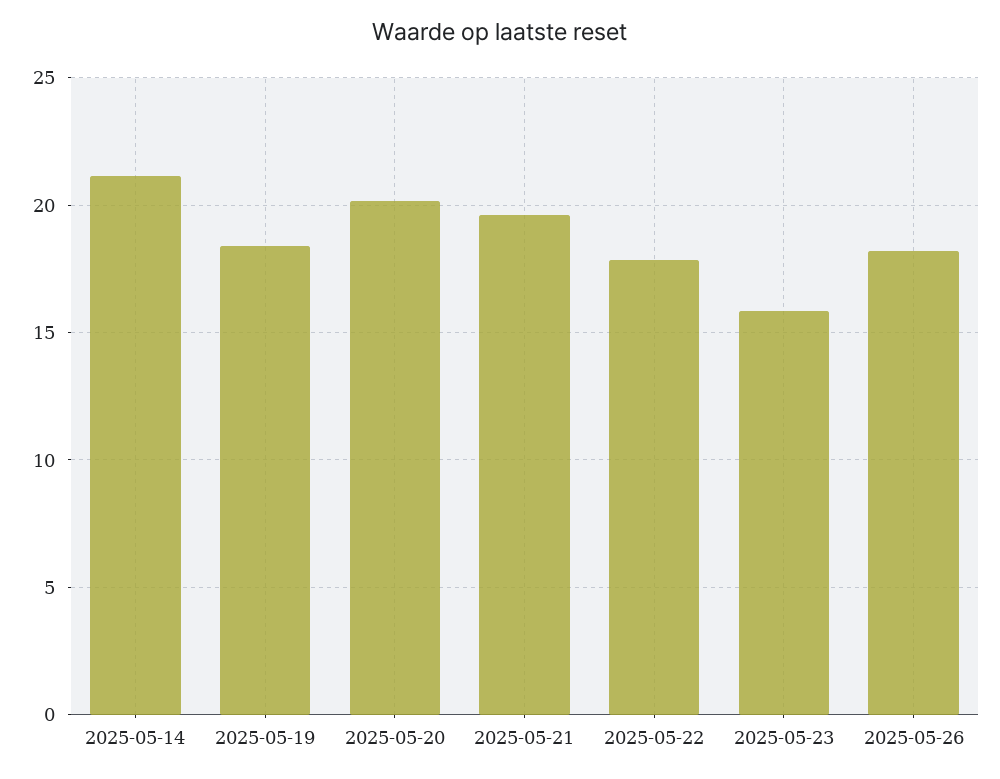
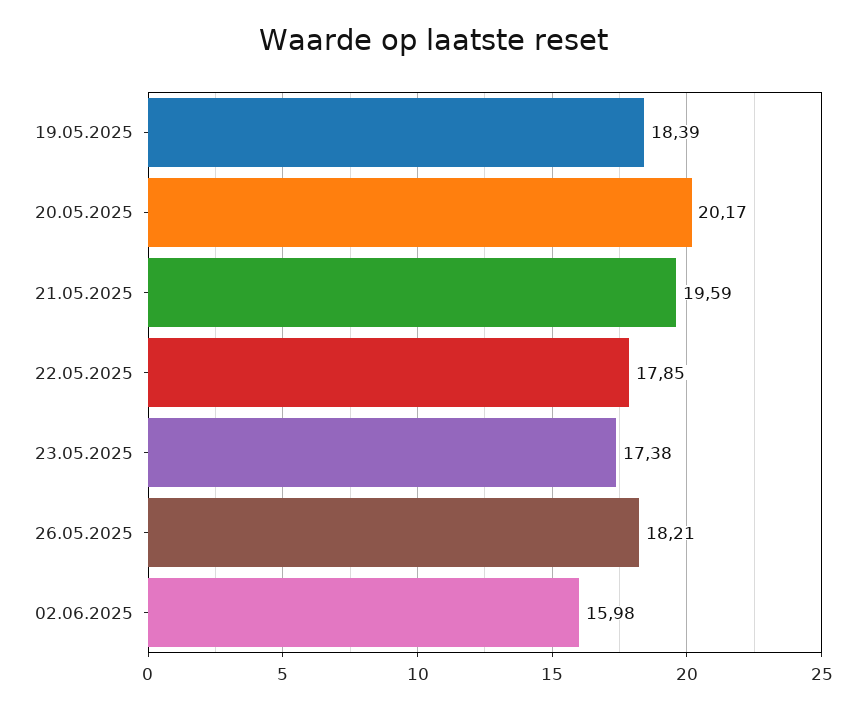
2025-05-14: 21 -> none
2025-05-23: 16 -> 17.38
02.06.2025: none -> 15.98

